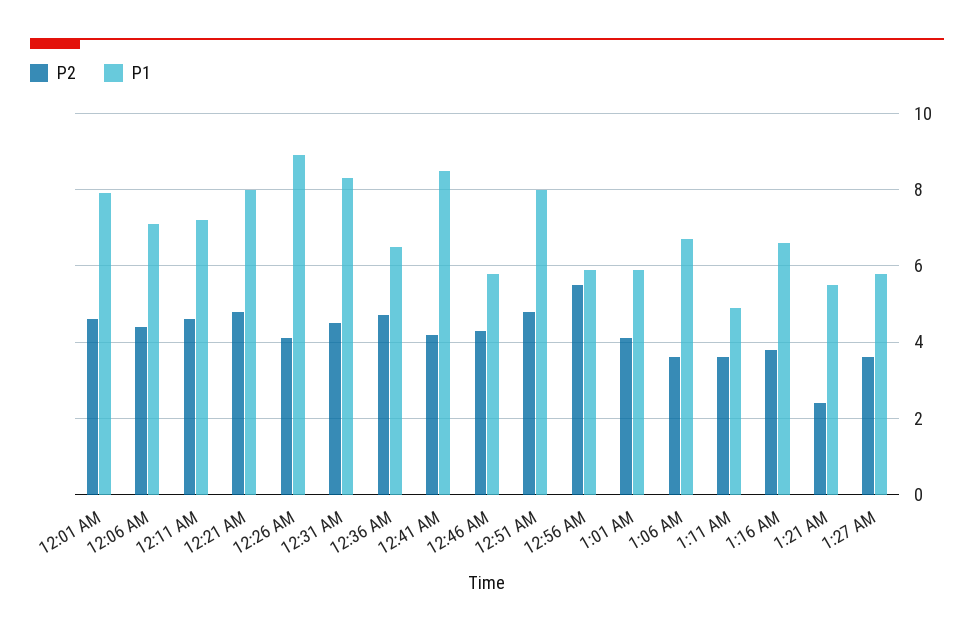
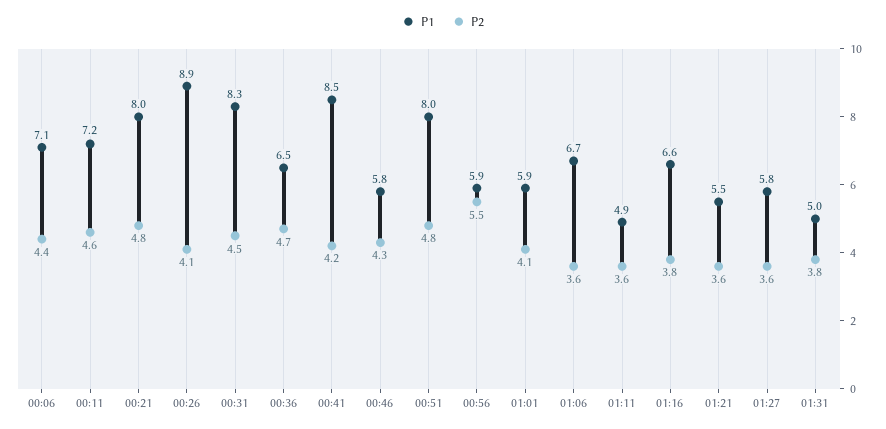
P2, 12:01 AM: 4.5 -> none
P1, 12:01 AM: 8 -> none
P2, 1:21 AM: 2.5 -> 3.6
P1, 01:31: none -> 5
P2, 01:31: none -> 3.8

